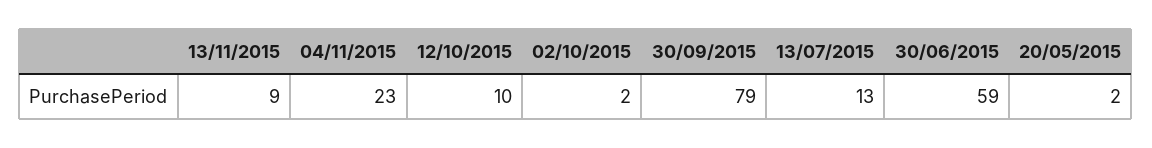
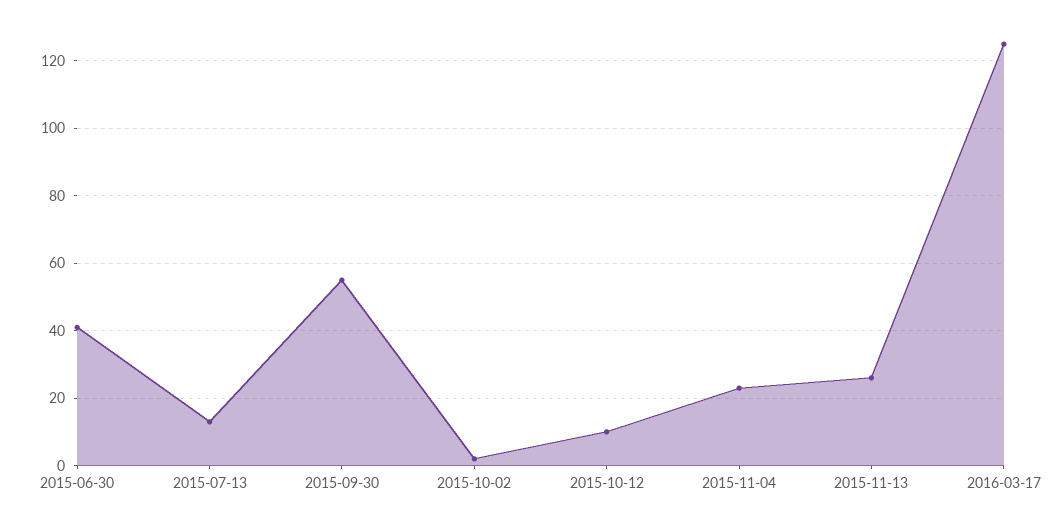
13/11/2015: 9 -> 25
30/09/2015: 79 -> 55
30/06/2015: 59 -> 40
20/05/2015: 2 -> none
2016-03-17: none -> 125

